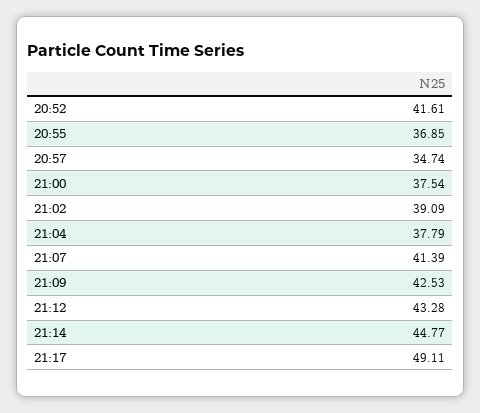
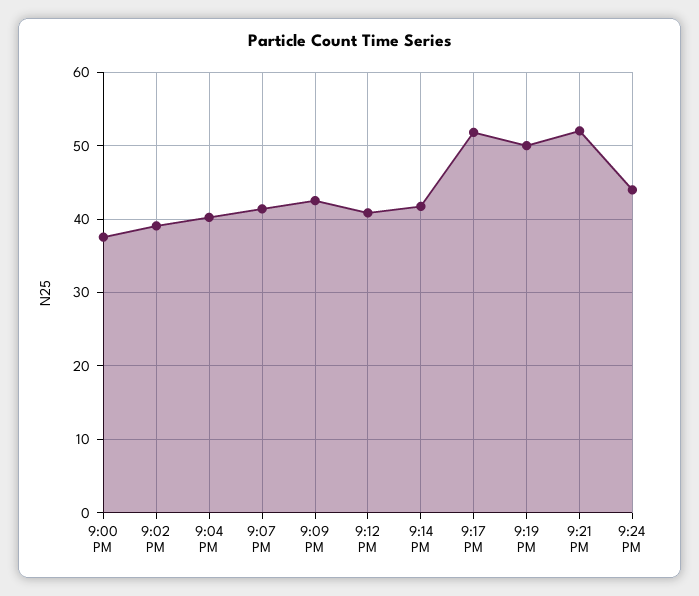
20:52: 41.61 -> none
20:55: 36.85 -> none
20:57: 34.74 -> none
21:04: 37.79 -> 40
21:12: 43.28 -> 41
21:14: 44.77 -> 42
21:17: 49.11 -> 52
9:19 PM: none -> 50
9:21 PM: none -> 52
9:24 PM: none -> 44

